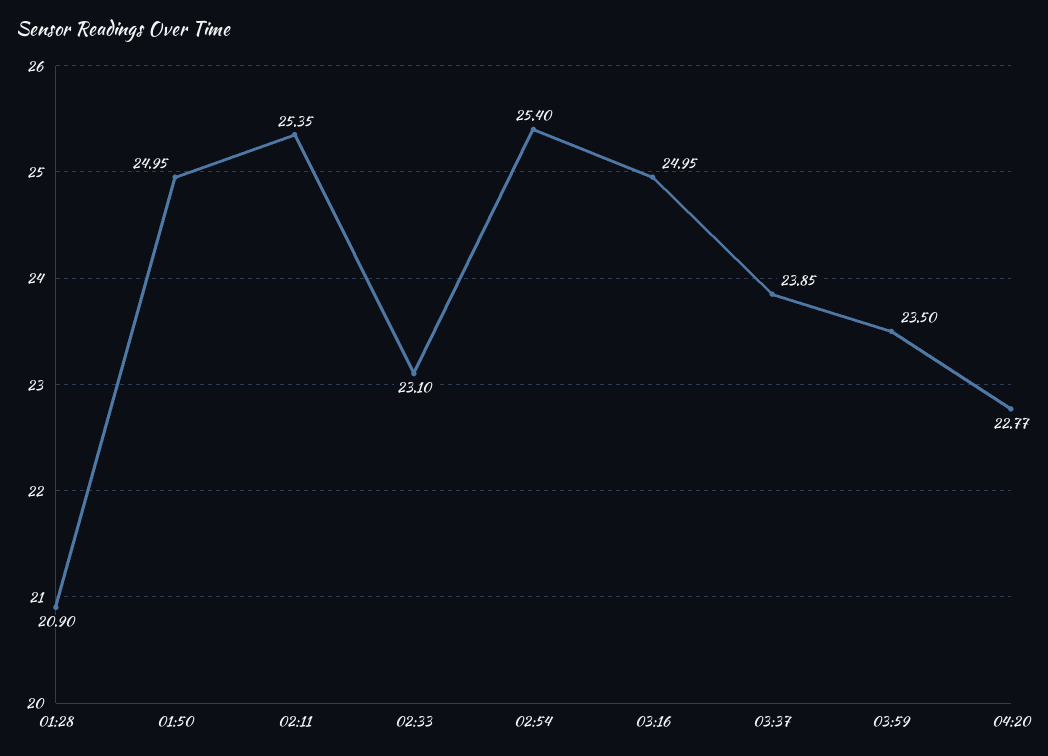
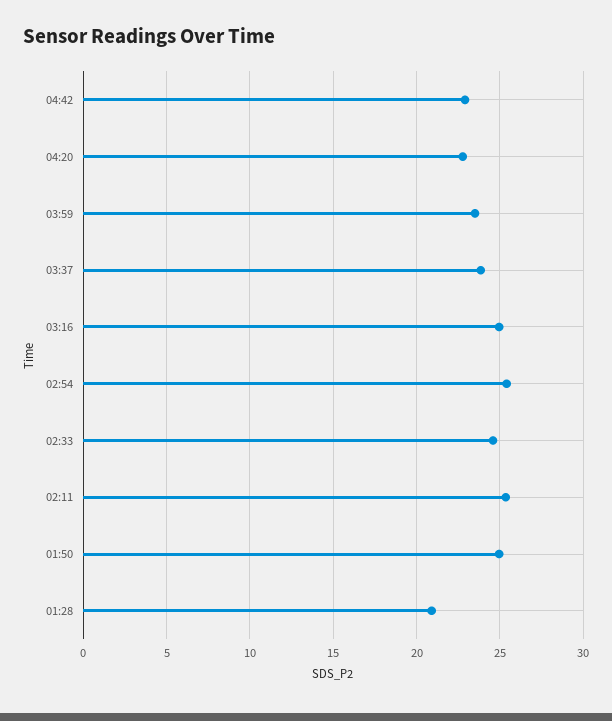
02:33: 23.1 -> 24.5
04:42: none -> 23

